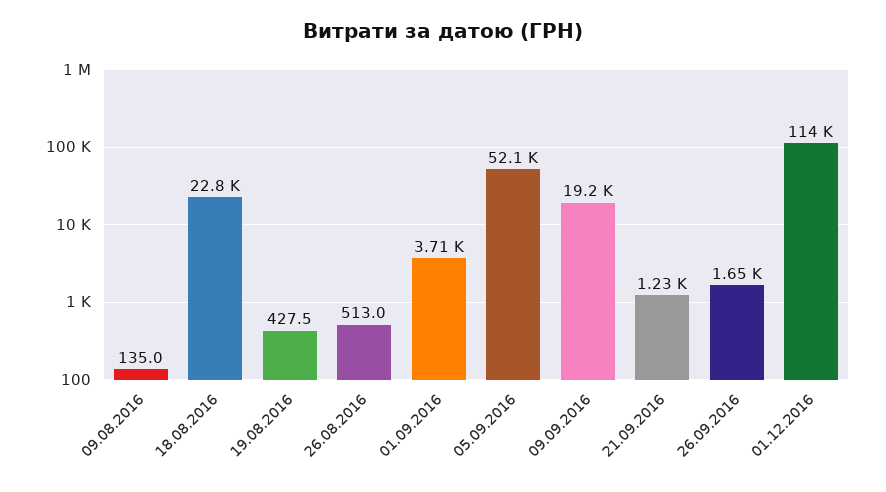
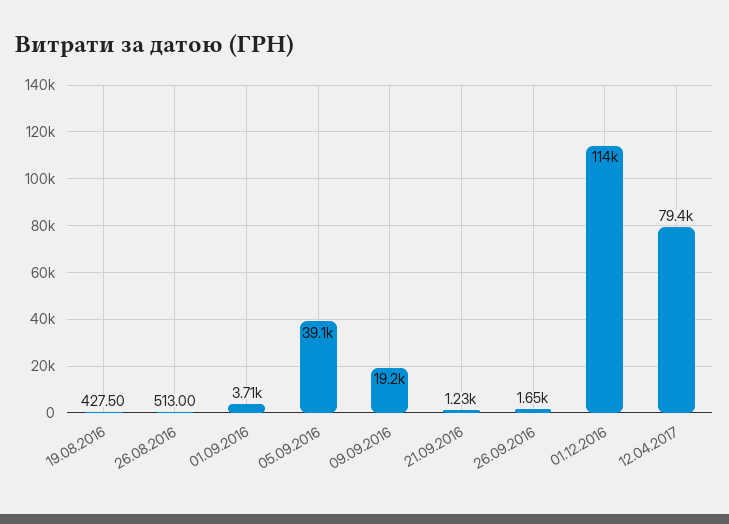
09.08.2016: 135 -> none
18.08.2016: 22800 -> none
05.09.2016: 52100 -> 39100
12.04.2017: none -> 79400

